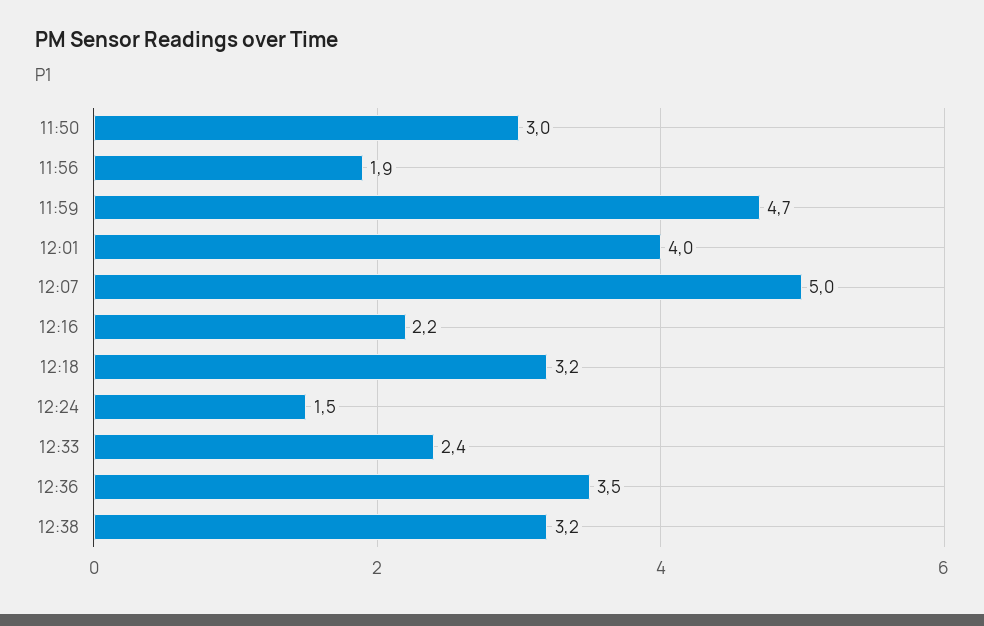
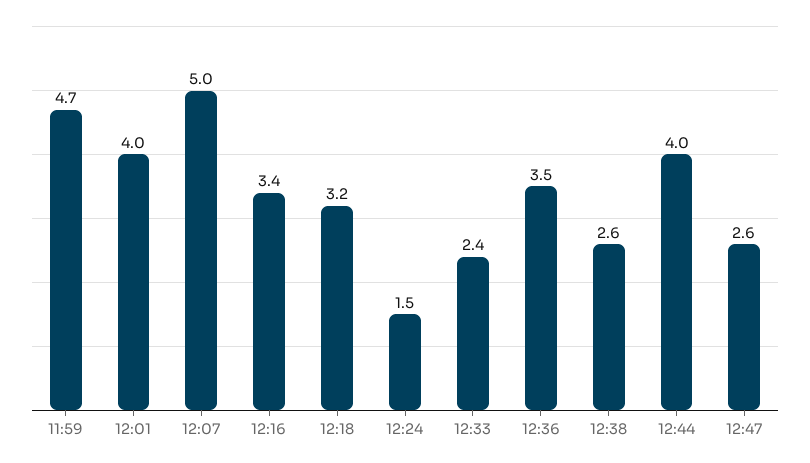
11:50: 3 -> none
11:56: 1.9 -> none
12:16: 2.2 -> 3.4
12:38: 3.2 -> 2.6
12:44: none -> 4
12:47: none -> 2.6

